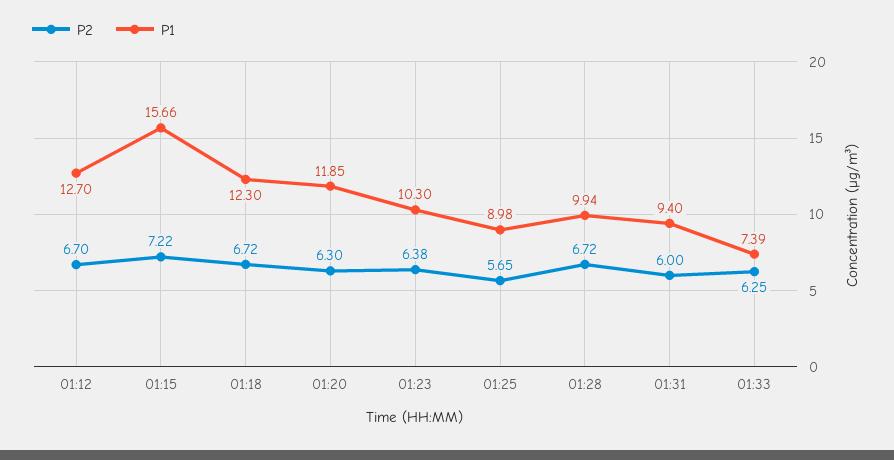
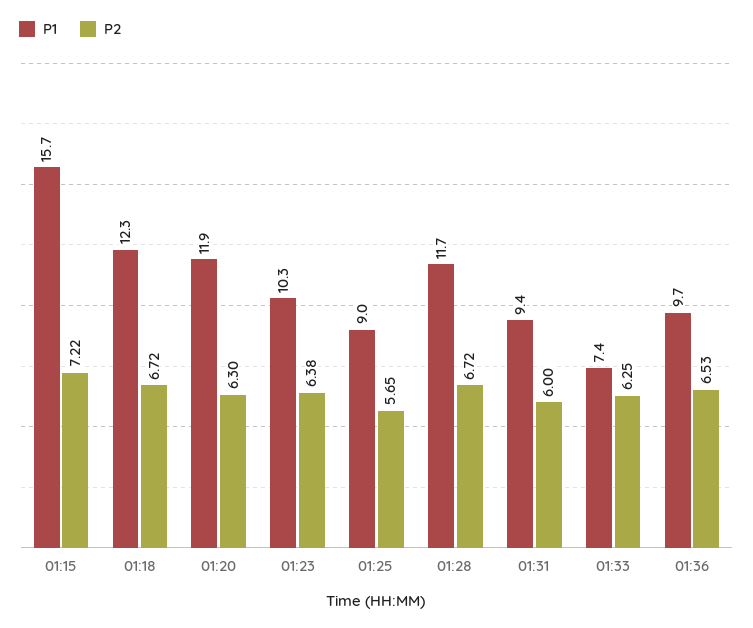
P2, 01:12: 6.7 -> none
P1, 01:12: 12.7 -> none
P1, 01:28: 9.94 -> 11.7
P1, 01:36: none -> 9.7
P2, 01:36: none -> 6.53

